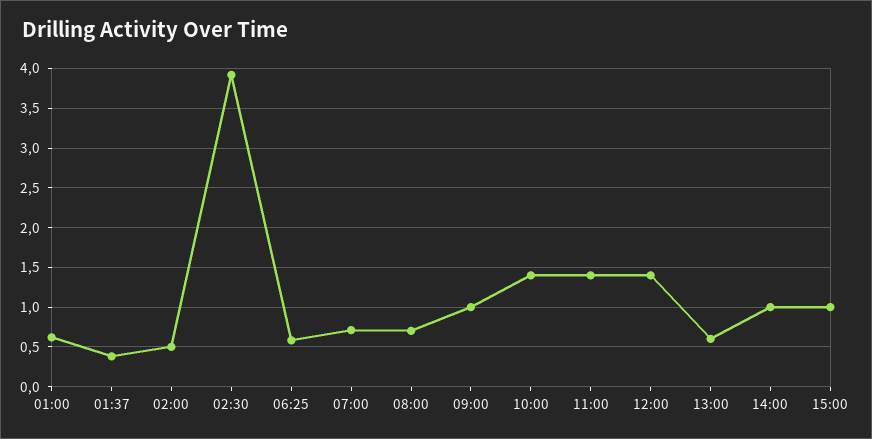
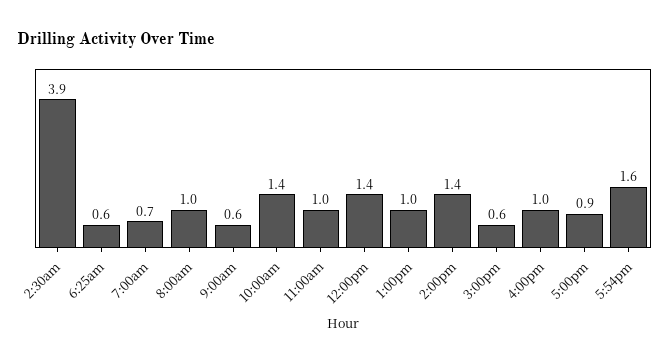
01:00: 0.6 -> none
01:37: 0.4 -> none
02:00: 0.5 -> none
08:00: 0.7 -> 1
09:00: 1 -> 0.6
11:00: 1.4 -> 1
13:00: 0.6 -> 1
14:00: 1 -> 1.4
15:00: 1 -> 0.6
4:00pm: none -> 1
5:00pm: none -> 0.9
5:54pm: none -> 1.6

